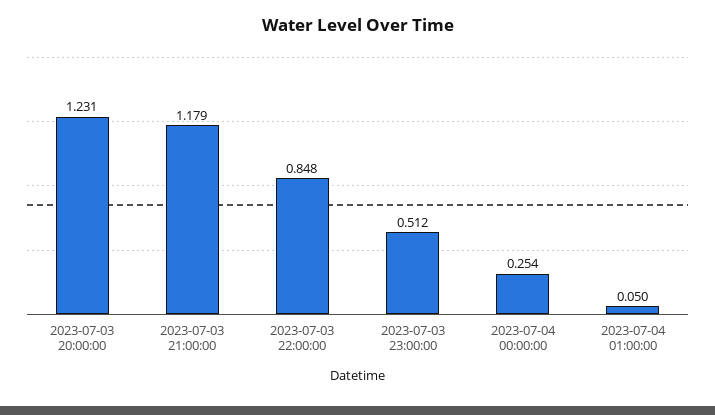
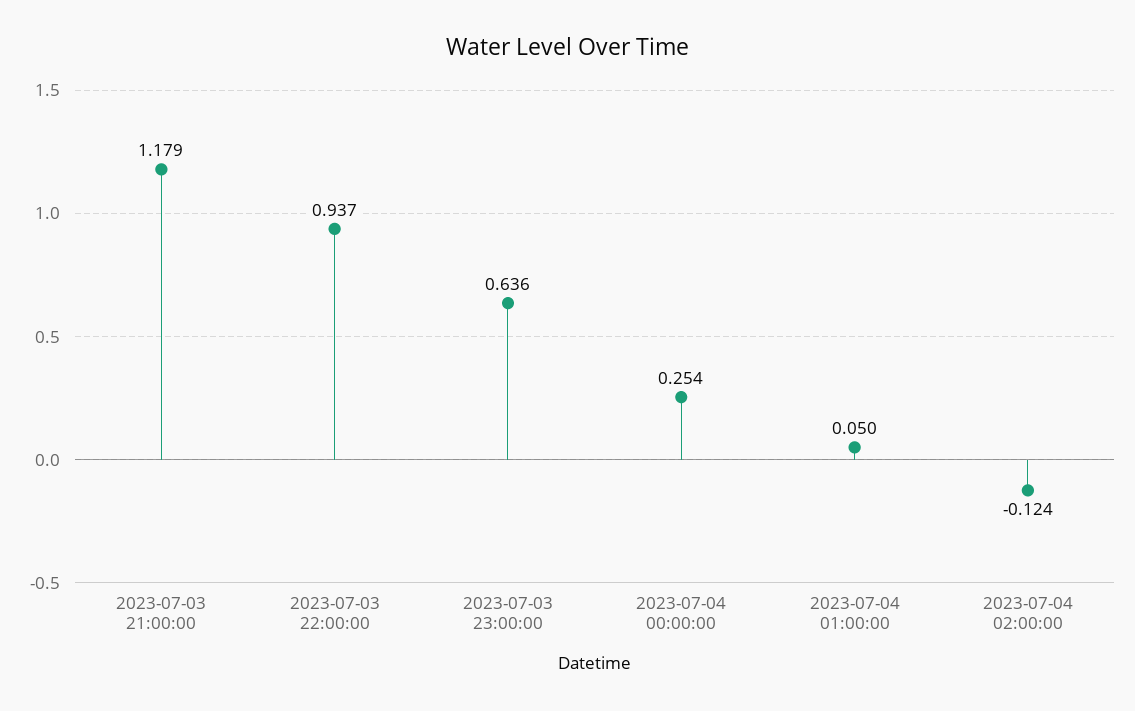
2023-07-03 20:00:00: 1.231 -> none
2023-07-03 22:00:00: 0.848 -> 0.937
2023-07-03 23:00:00: 0.512 -> 0.636
2023-07-04 02:00:00: none -> -0.124

